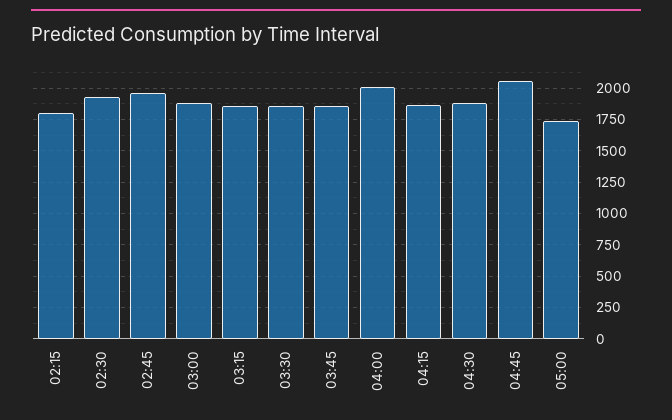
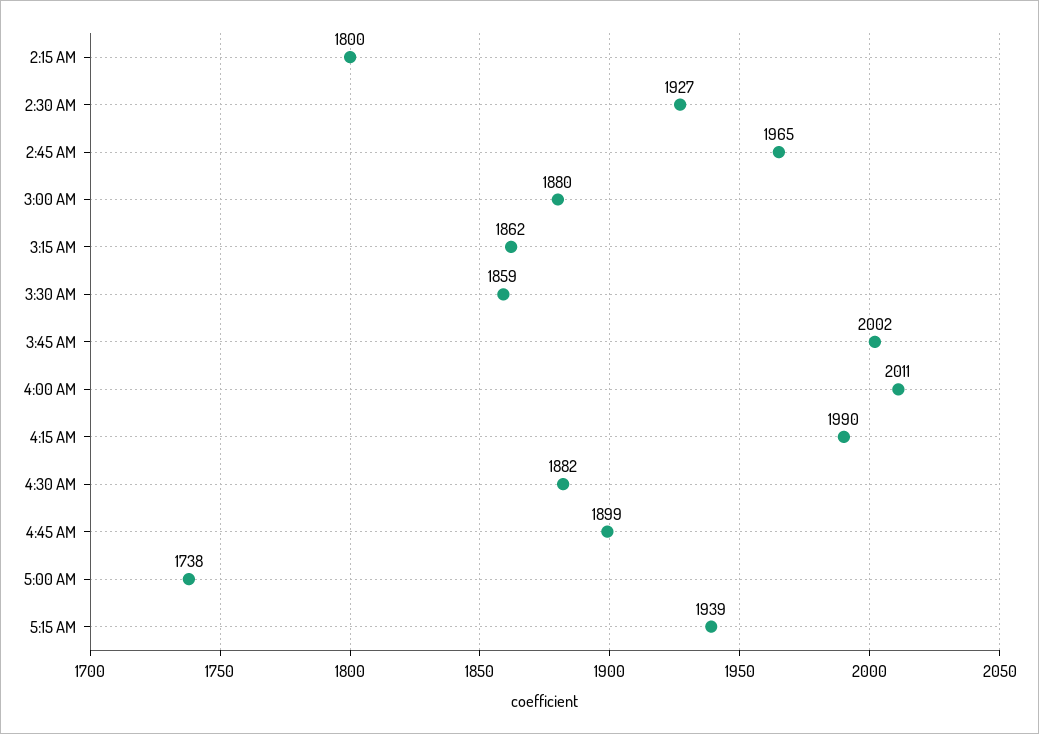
03:45: 1850 -> 2002
04:15: 1850 -> 1990
04:45: 2050 -> 1899
5:15 AM: none -> 1939

